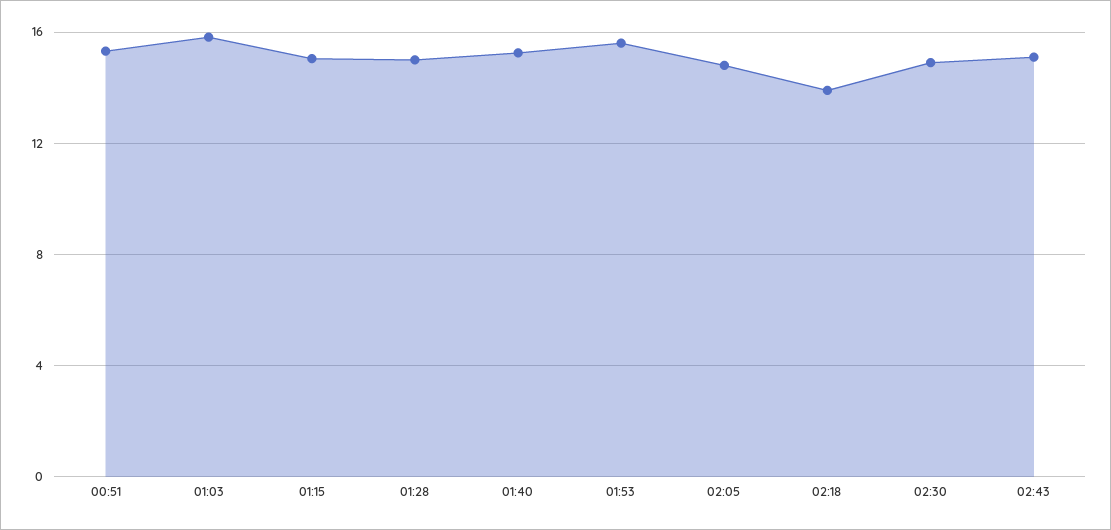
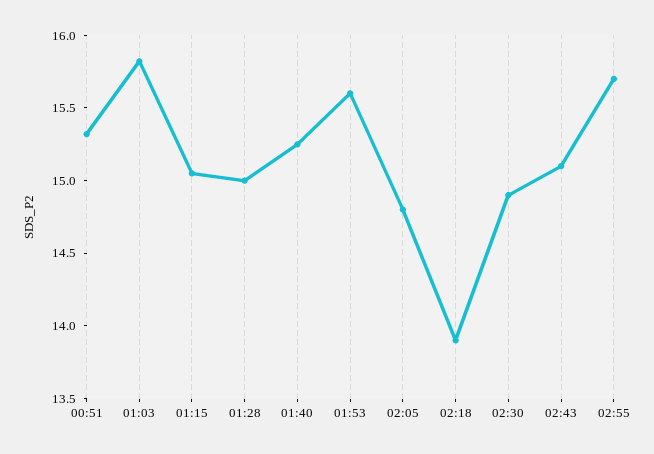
02:55: none -> 15.7

